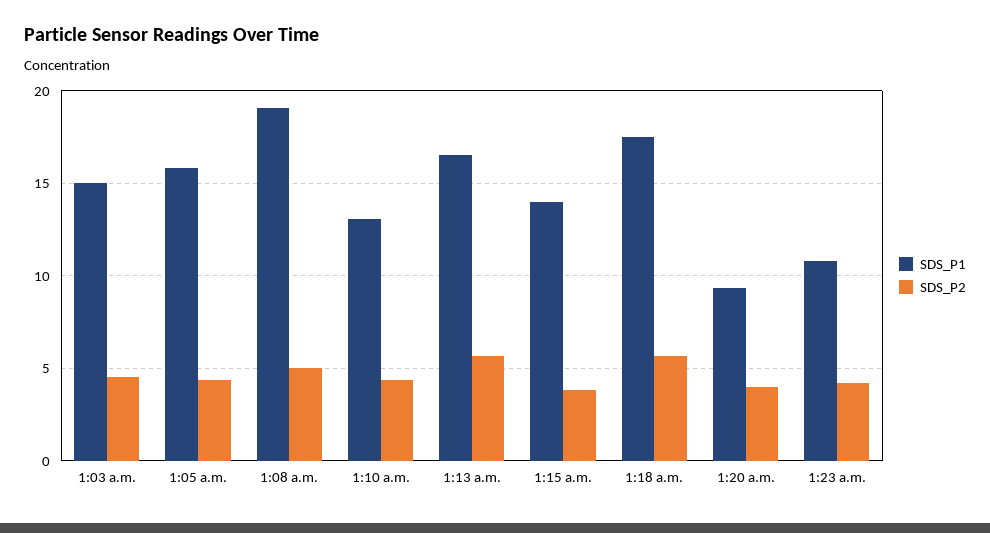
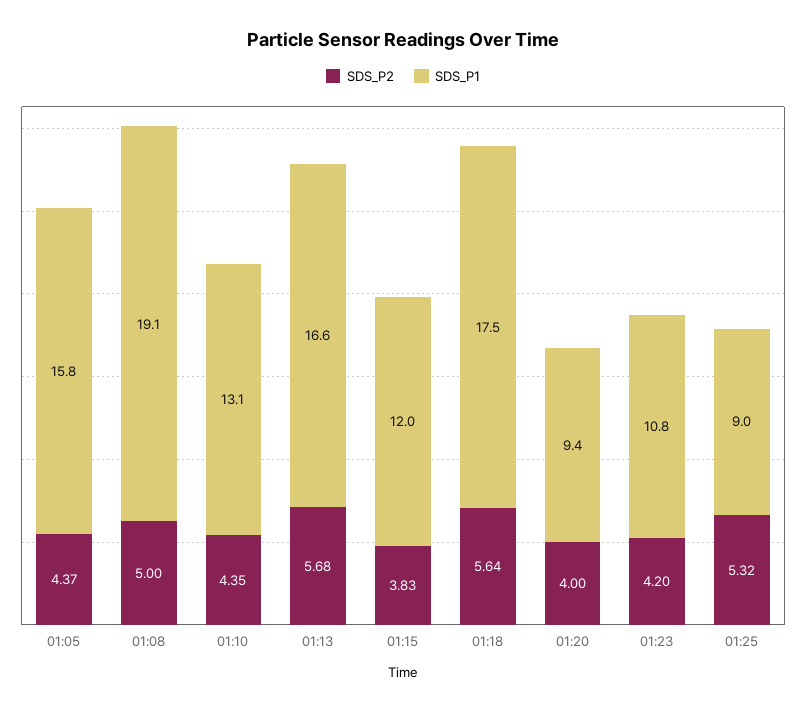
SDS_P1, 1:03 a.m.: 15 -> none
SDS_P2, 1:03 a.m.: 4.5 -> none
SDS_P1, 1:15 a.m.: 14 -> 12
SDS_P2, 01:25: none -> 5.32
SDS_P1, 01:25: none -> 9

